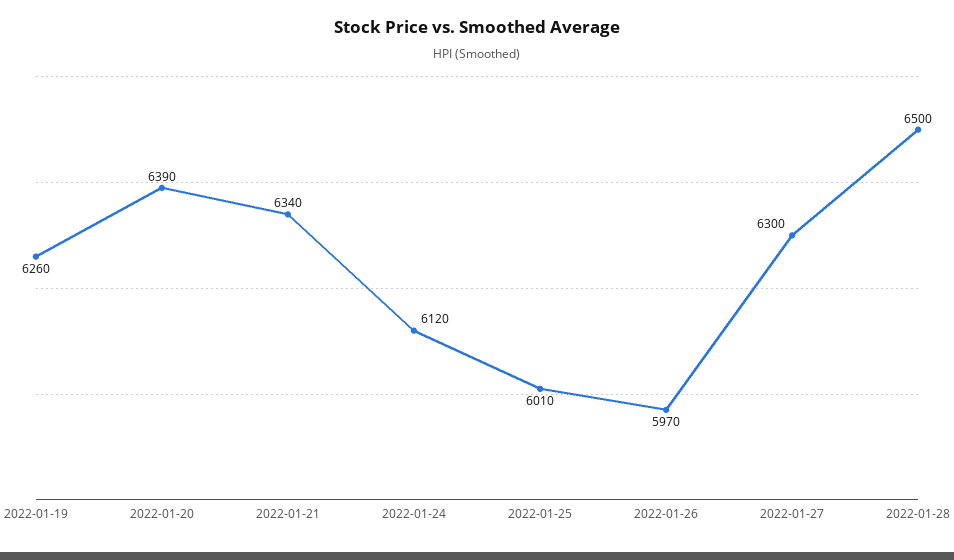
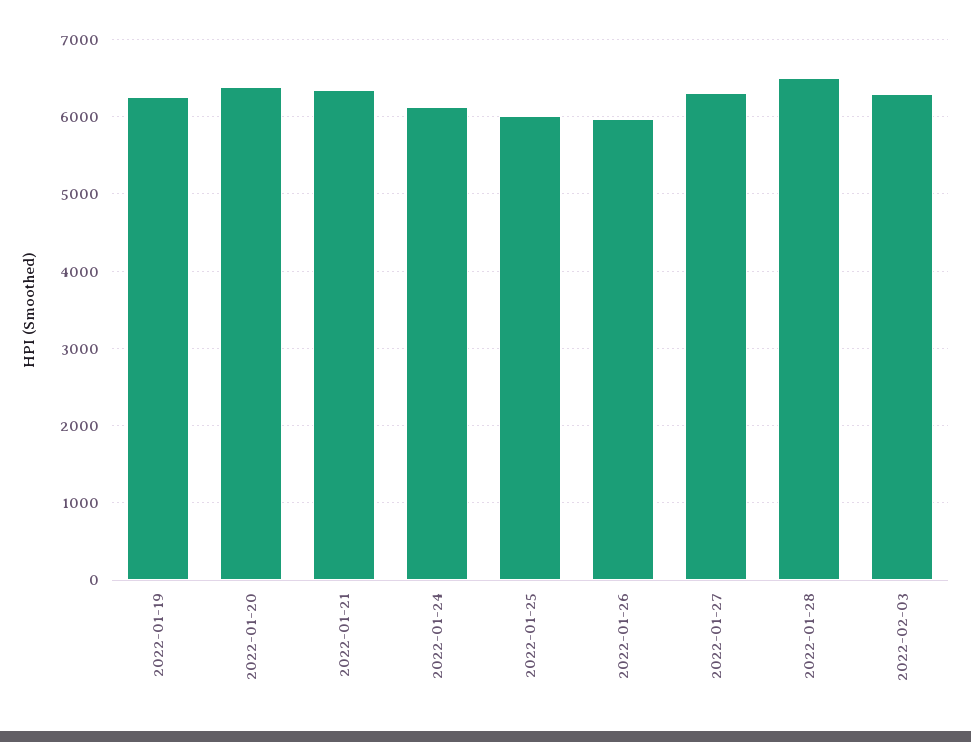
2022-02-03: none -> 6300

